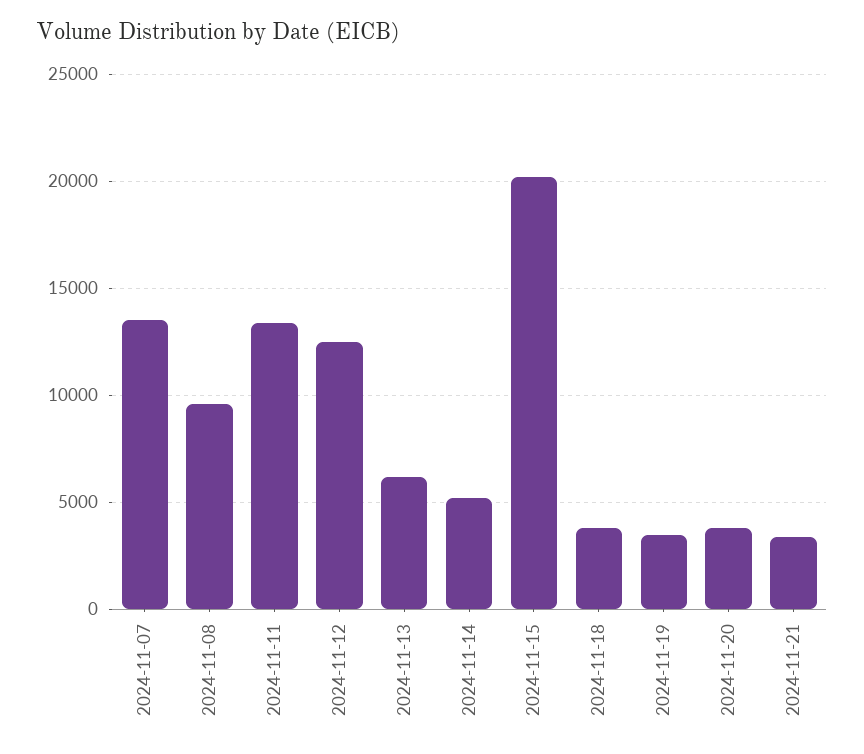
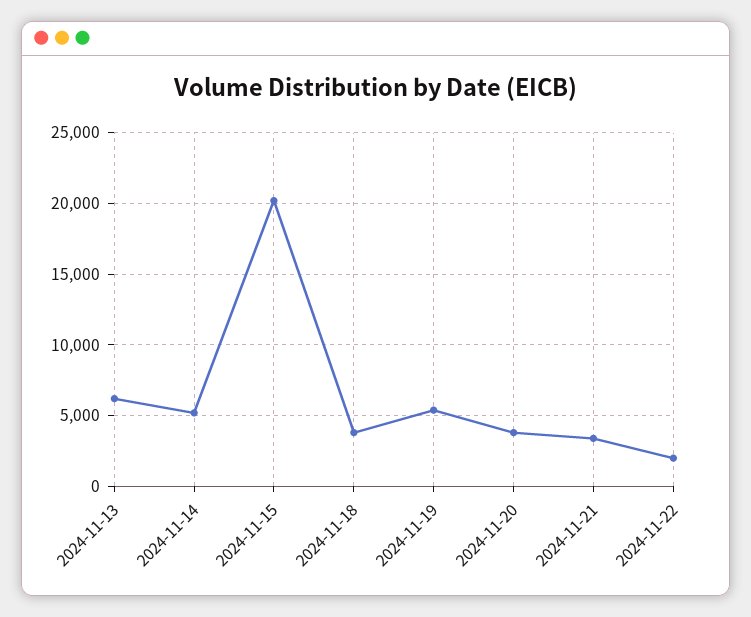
2024-11-07: 13500 -> none
2024-11-08: 9500 -> none
2024-11-11: 13500 -> none
2024-11-12: 12500 -> none
2024-11-19: 3500 -> 5500
2024-11-22: none -> 2000

